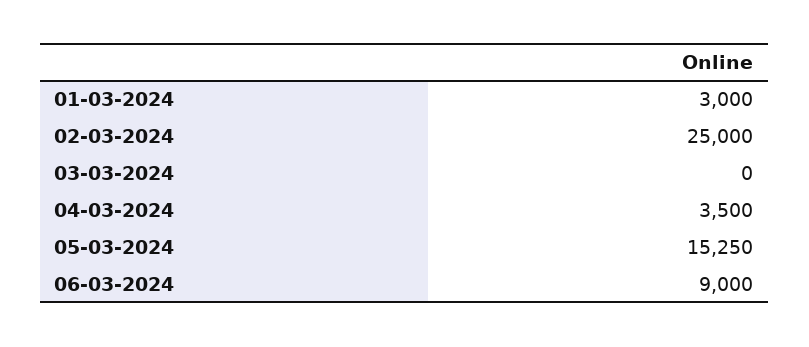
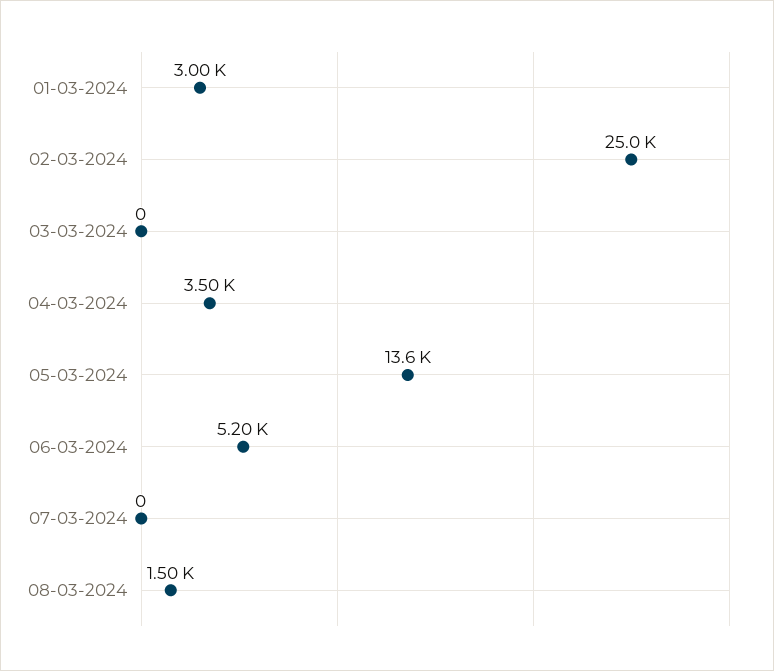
05-03-2024: 15250 -> 13600
06-03-2024: 9000 -> 5200
07-03-2024: none -> 0
08-03-2024: none -> 1500

